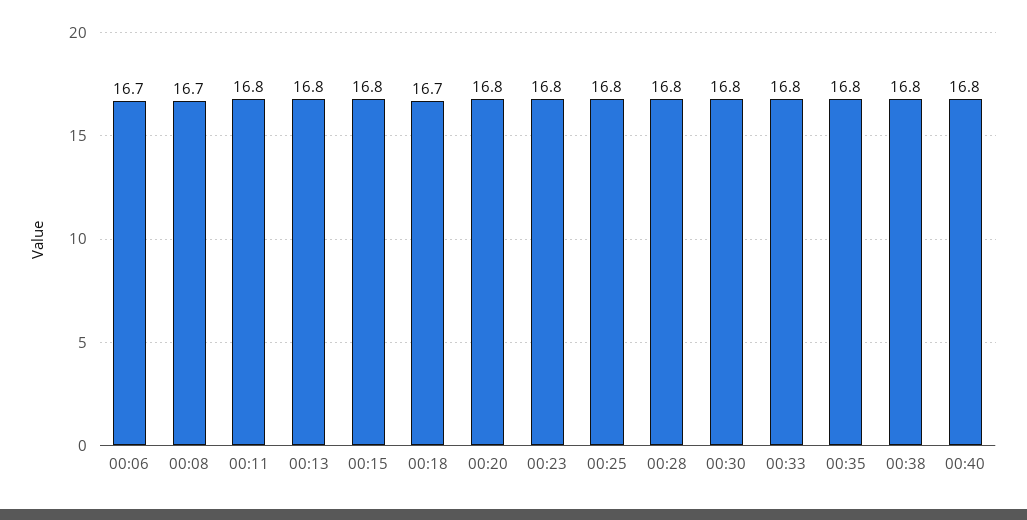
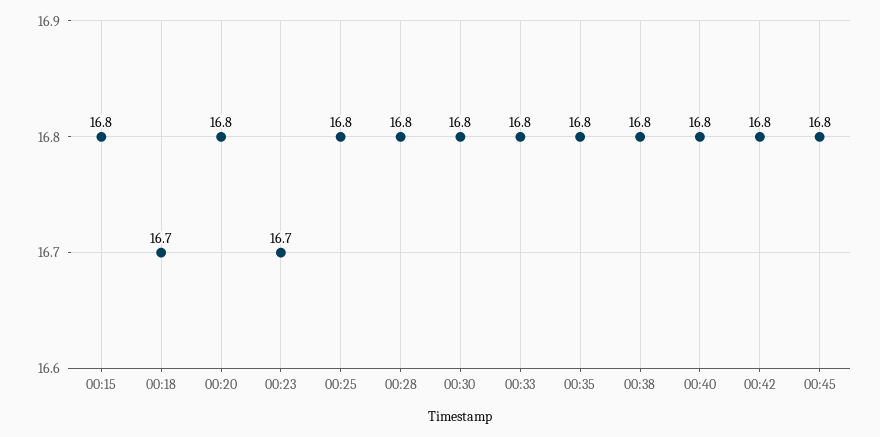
00:06: 16.7 -> none
00:08: 16.7 -> none
00:11: 16.8 -> none
00:13: 16.8 -> none
00:23: 16.8 -> 16.7
00:42: none -> 16.8
00:45: none -> 16.8

